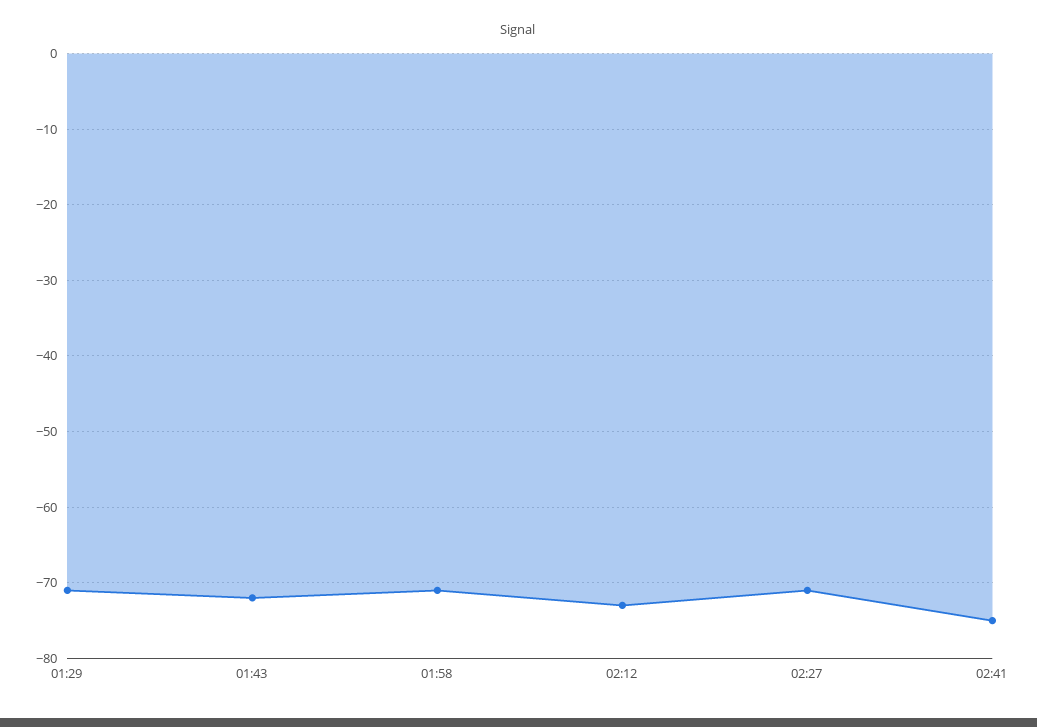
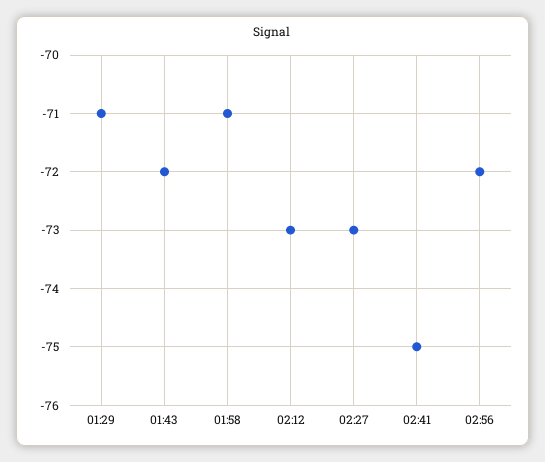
02:27: -71 -> -73
02:56: none -> -72

